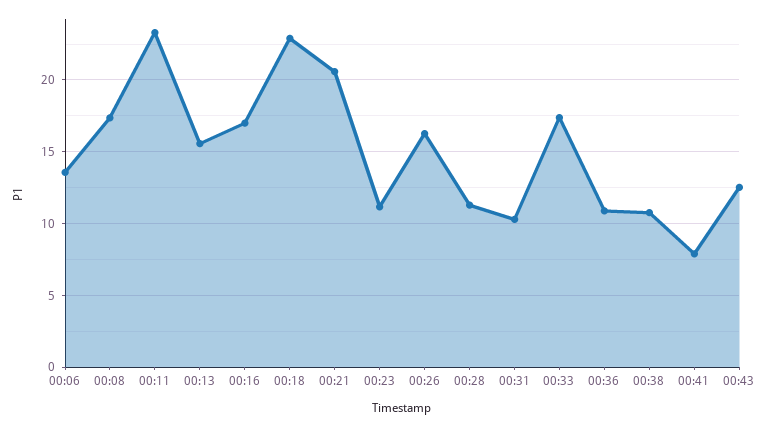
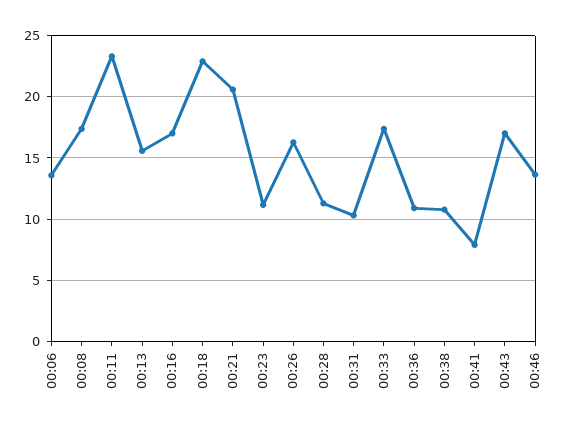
00:43: 12.5 -> 17
00:46: none -> 13.5

